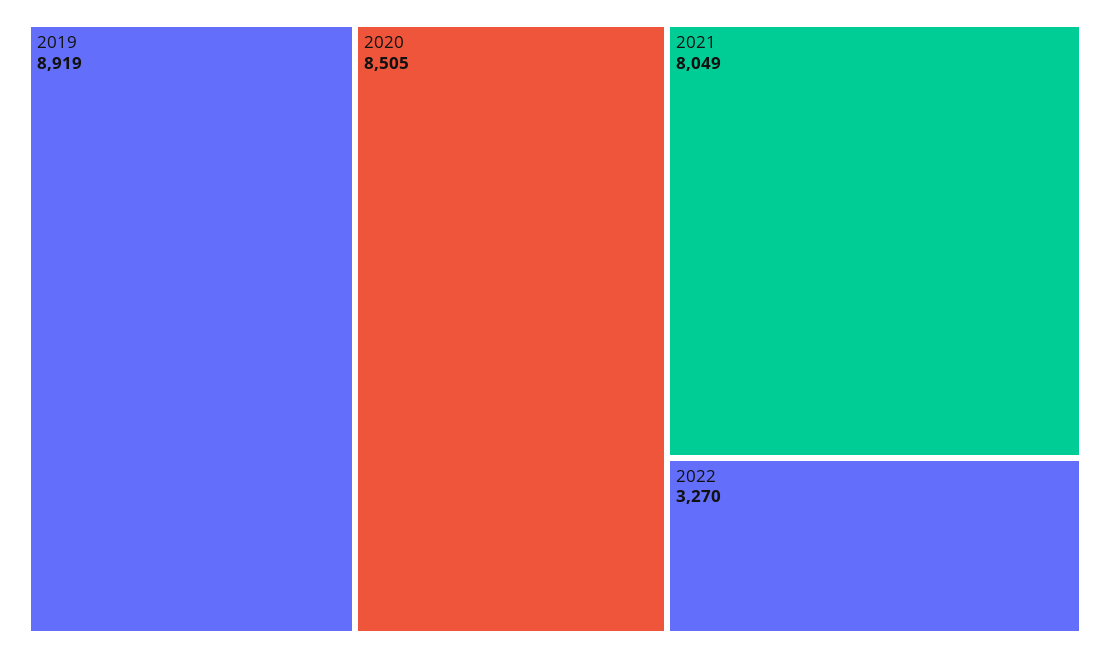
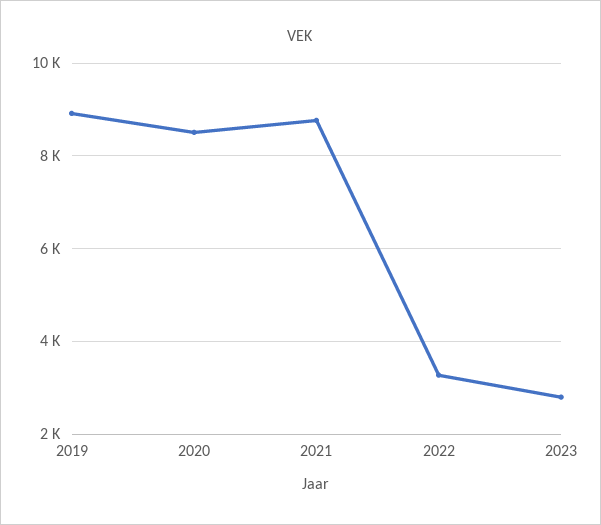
2021: 8049 -> 8800
2023: none -> 2800

